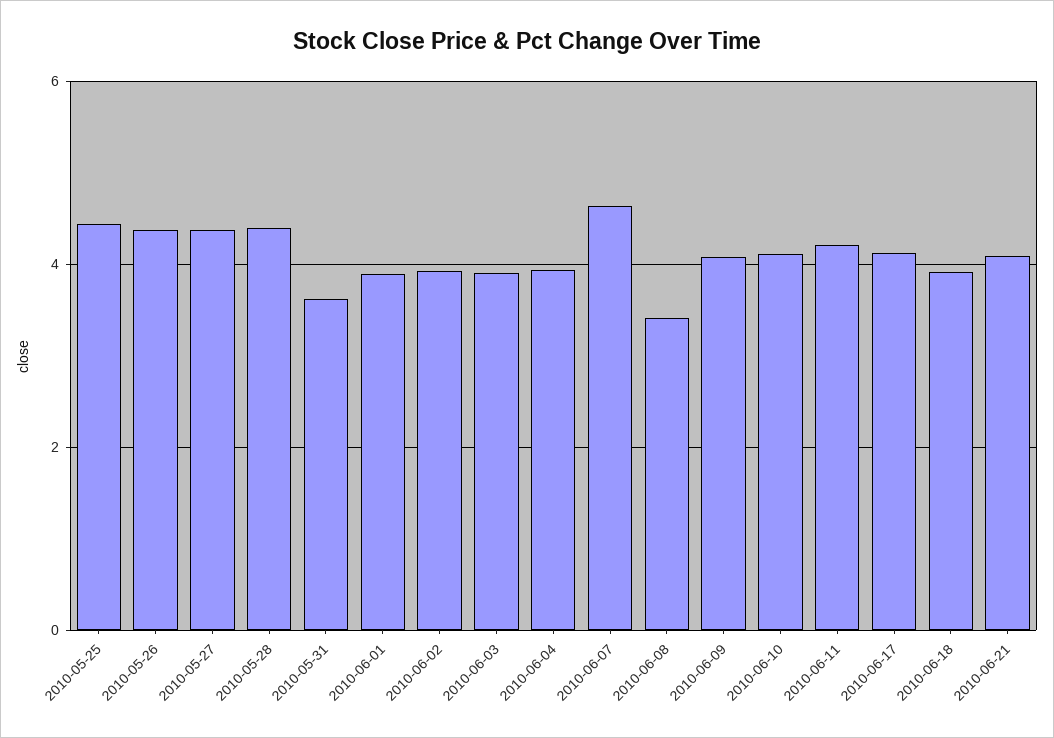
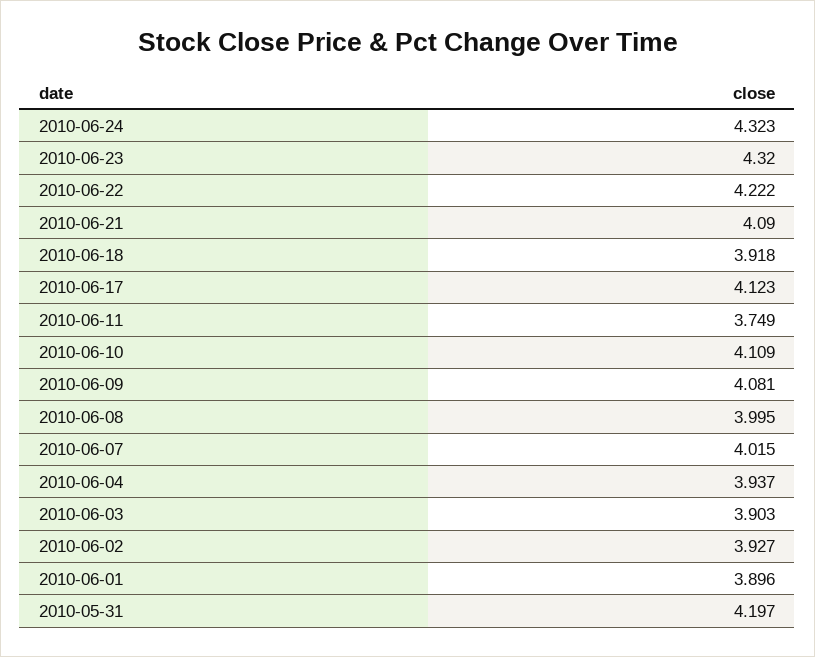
2010-05-25: 4.4 -> none
2010-05-26: 4.4 -> none
2010-05-27: 4.4 -> none
2010-05-28: 4.4 -> none
2010-05-31: 3.6 -> 4.197
2010-06-07: 4.6 -> 4.015
2010-06-08: 3.4 -> 3.995
2010-06-11: 4.2 -> 3.749
2010-06-24: none -> 4.323
2010-06-23: none -> 4.32
2010-06-22: none -> 4.222

